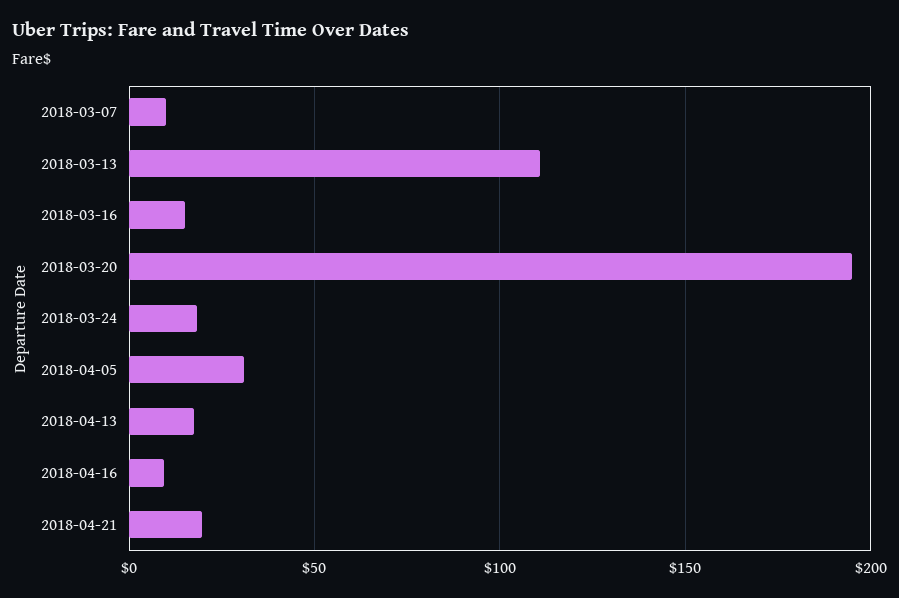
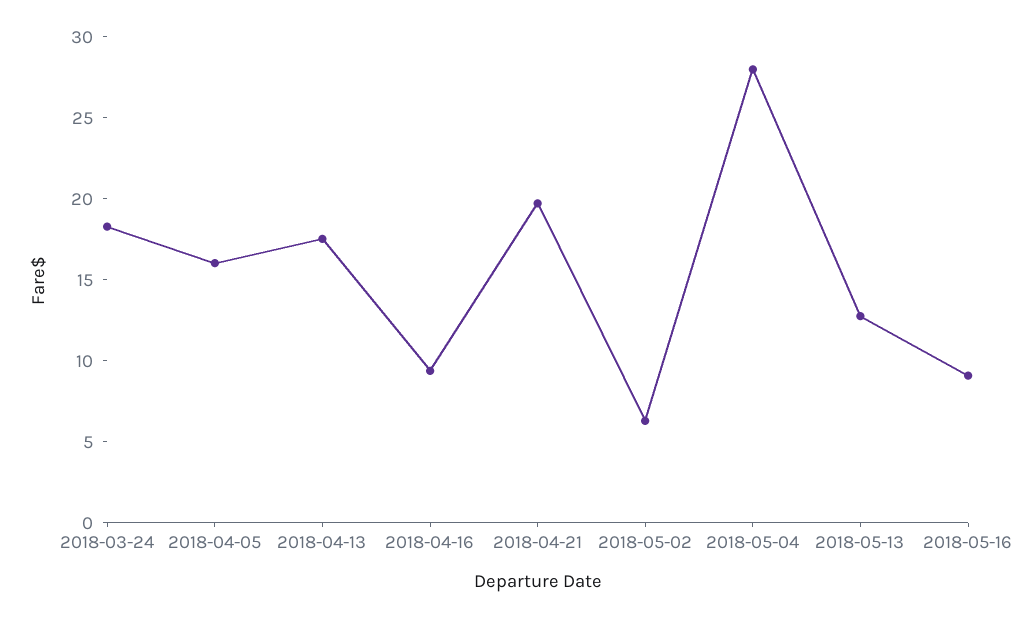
2018-03-07: 10 -> none
2018-03-13: 110 -> none
2018-03-16: 15 -> none
2018-03-20: 195 -> none
2018-04-05: 30 -> 16
2018-05-02: none -> 6
2018-05-04: none -> 28
2018-05-13: none -> 13
2018-05-16: none -> 9

